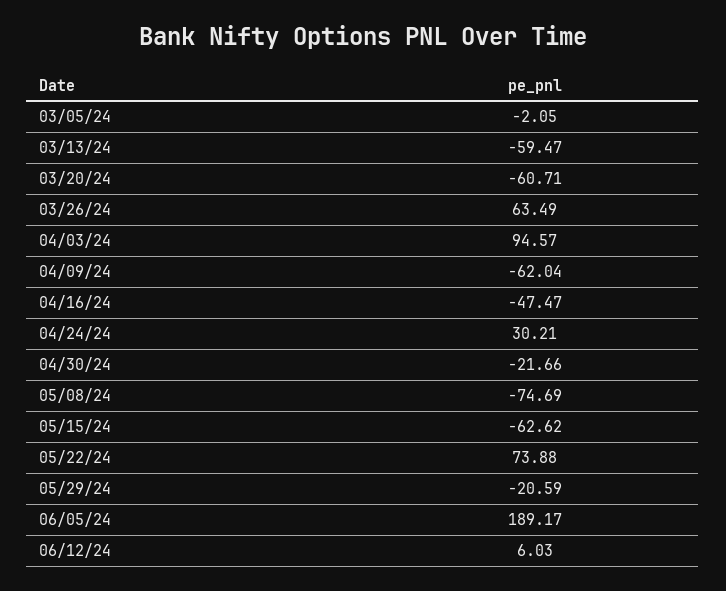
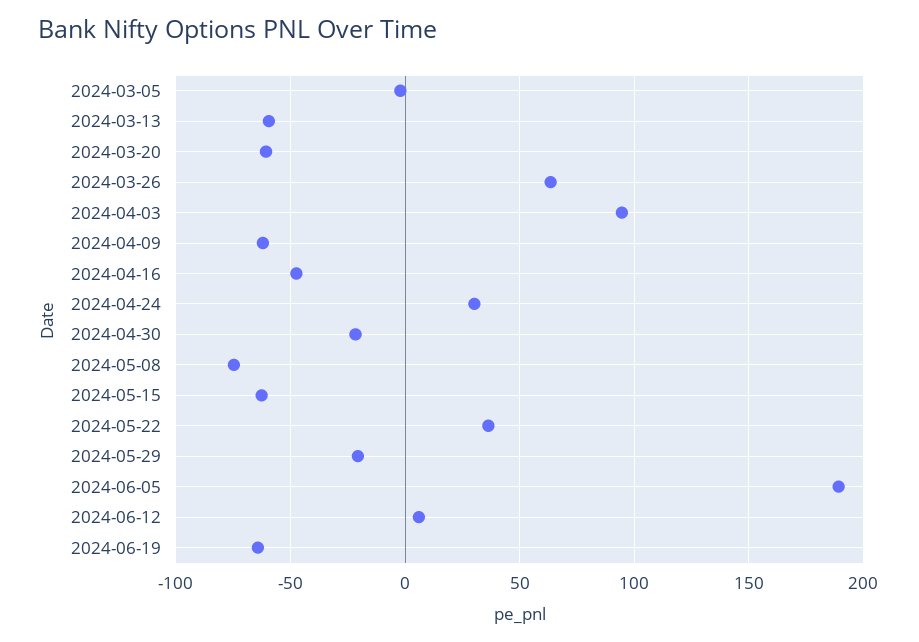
05/22/24: 73.88 -> 35
2024-06-19: none -> -65

